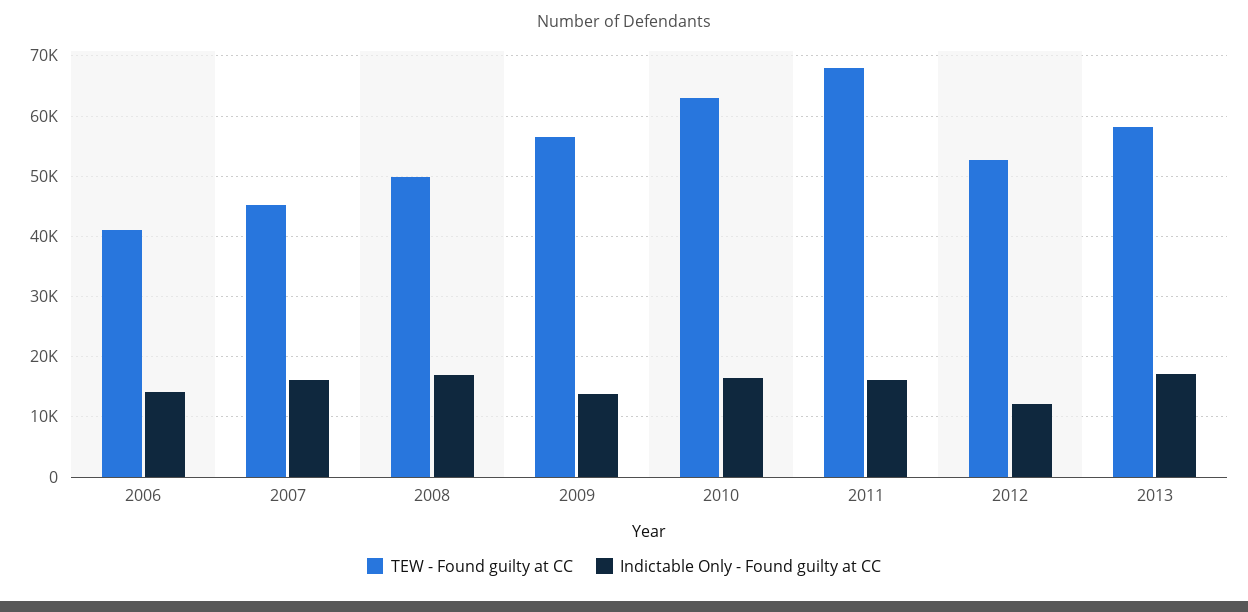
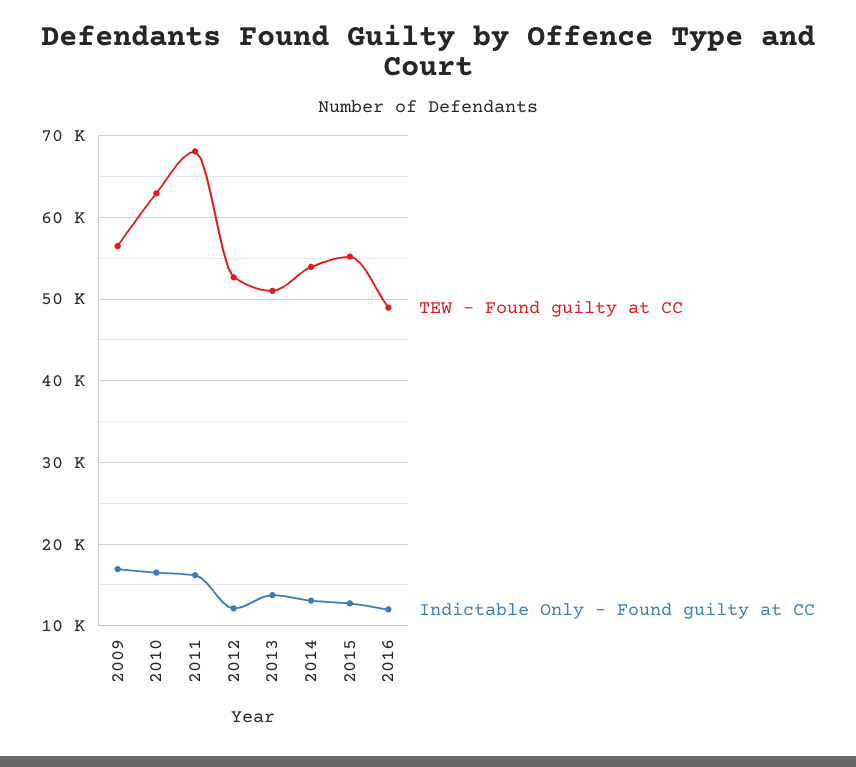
TEW - Found guilty at CC, 2006: 41000 -> none
Indictable Only - Found guilty at CC, 2006: 14000 -> none
TEW - Found guilty at CC, 2007: 45000 -> none
Indictable Only - Found guilty at CC, 2007: 16000 -> none
TEW - Found guilty at CC, 2008: 50000 -> none
Indictable Only - Found guilty at CC, 2008: 17000 -> none
Indictable Only - Found guilty at CC, 2009: 14000 -> 17000
TEW - Found guilty at CC, 2013: 58000 -> 51000
Indictable Only - Found guilty at CC, 2013: 17000 -> 14000
TEW - Found guilty at CC, 2014: none -> 54000
Indictable Only - Found guilty at CC, 2014: none -> 13000
TEW - Found guilty at CC, 2015: none -> 55000
Indictable Only - Found guilty at CC, 2015: none -> 13000
TEW - Found guilty at CC, 2016: none -> 49000
Indictable Only - Found guilty at CC, 2016: none -> 12000

